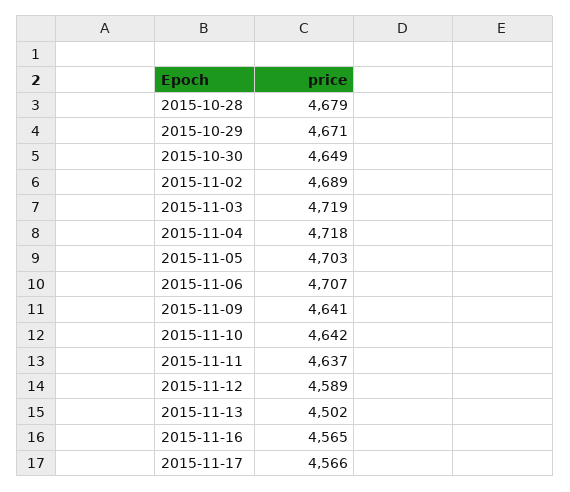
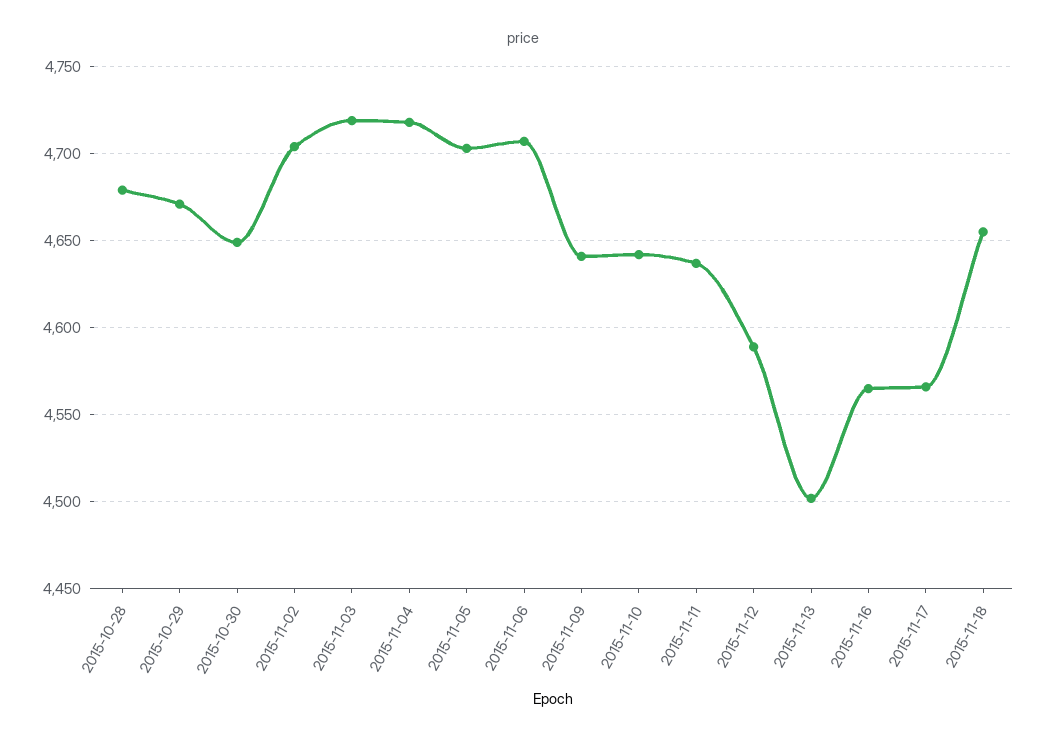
2015-11-02: 4689 -> 4705
2015-11-18: none -> 4655

